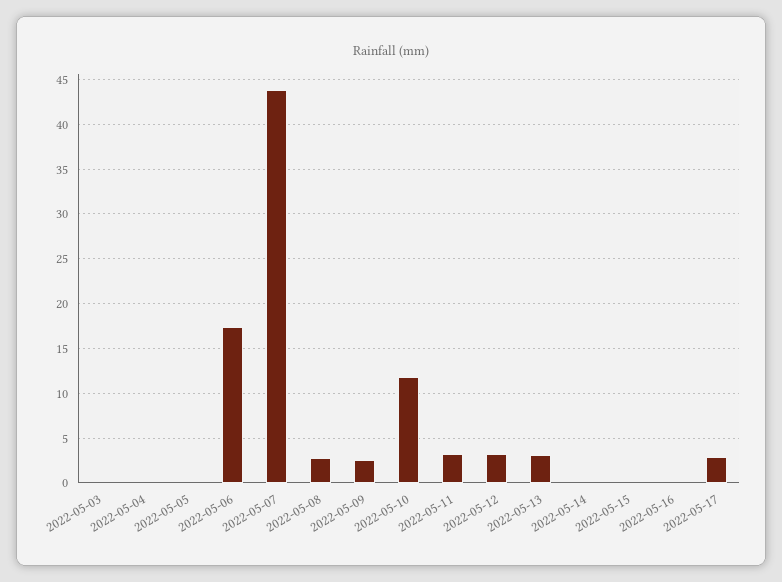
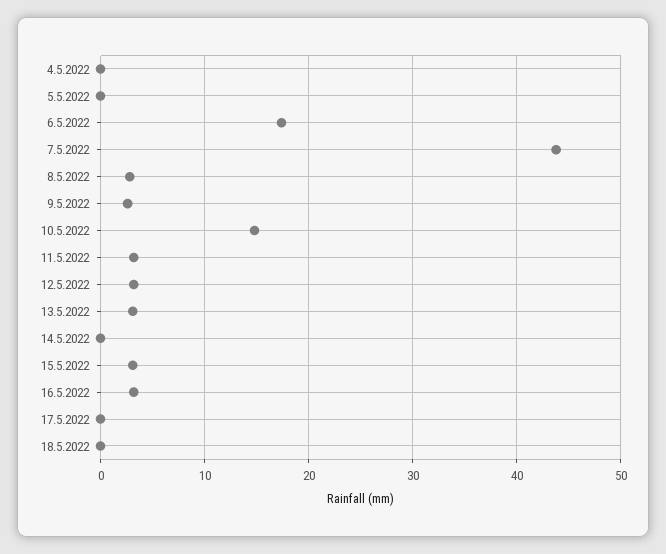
2022-05-03: 0 -> none
2022-05-10: 12 -> 15
2022-05-15: 0 -> 3
2022-05-16: 0 -> 3
2022-05-17: 3 -> 0
18.5.2022: none -> 0

